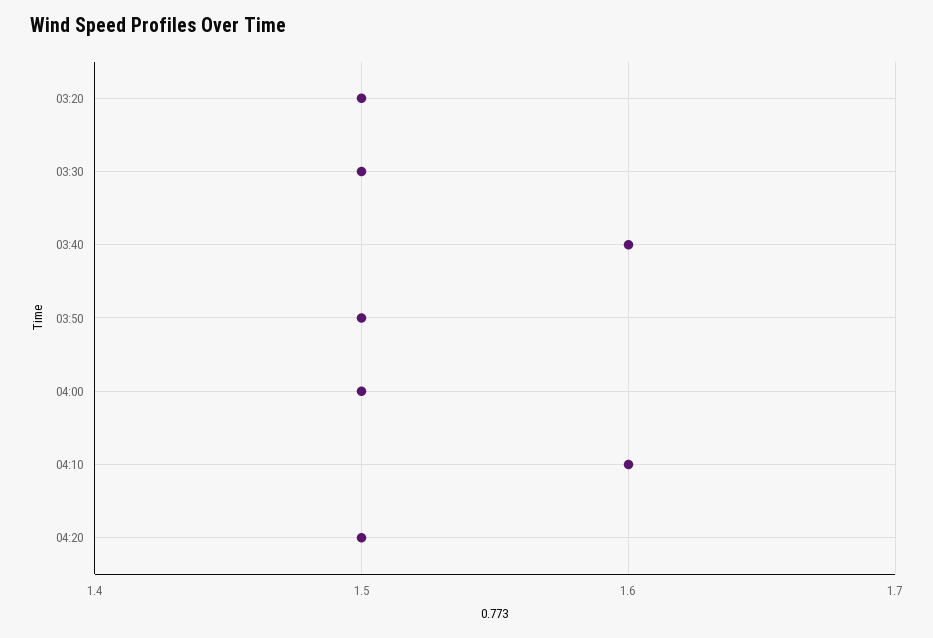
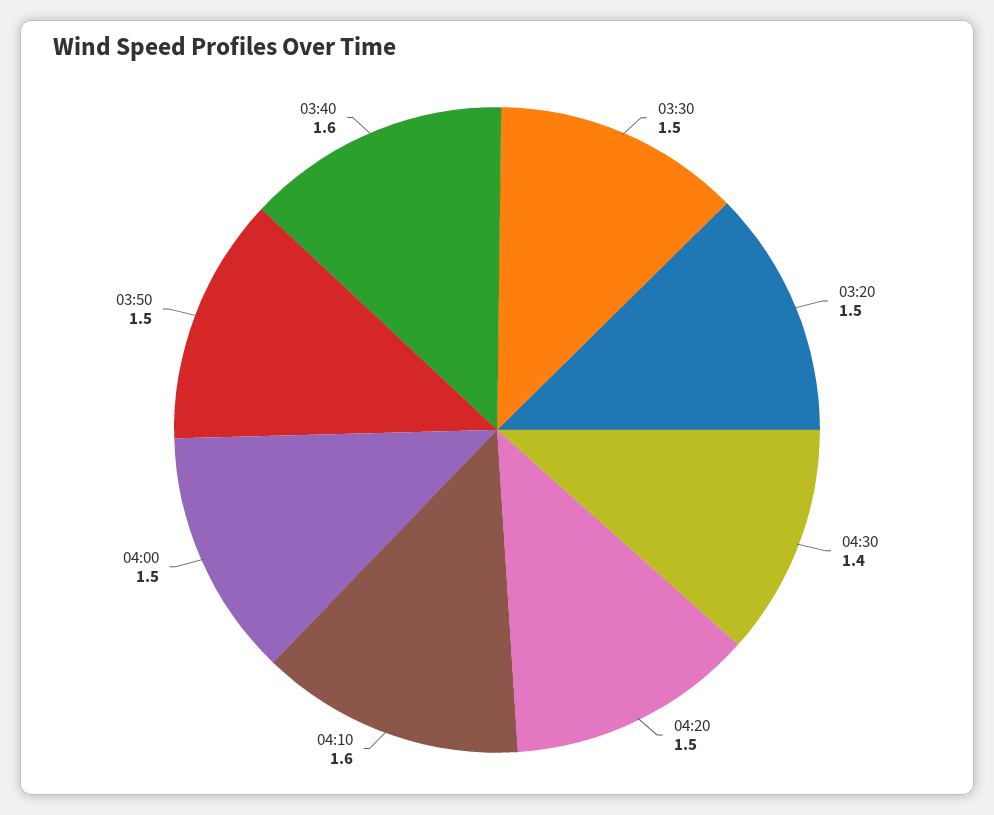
04:30: none -> 1.4

